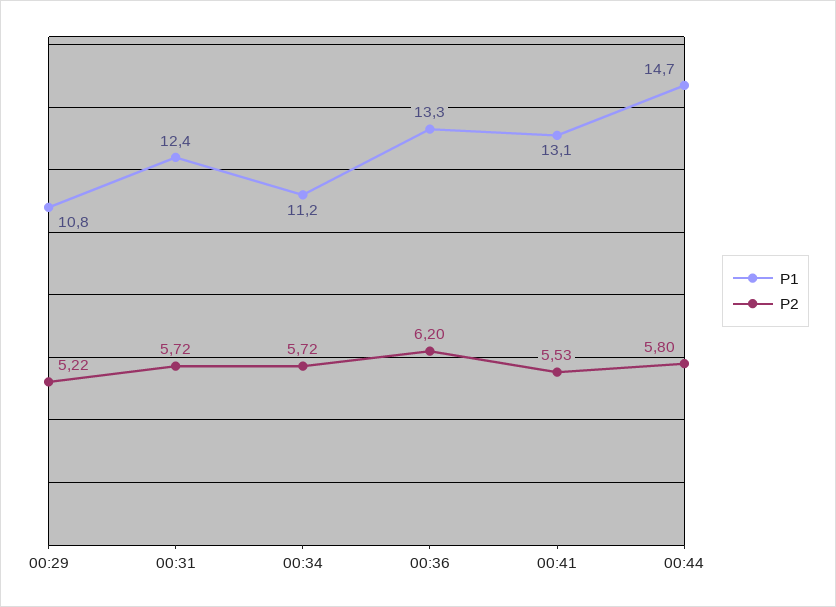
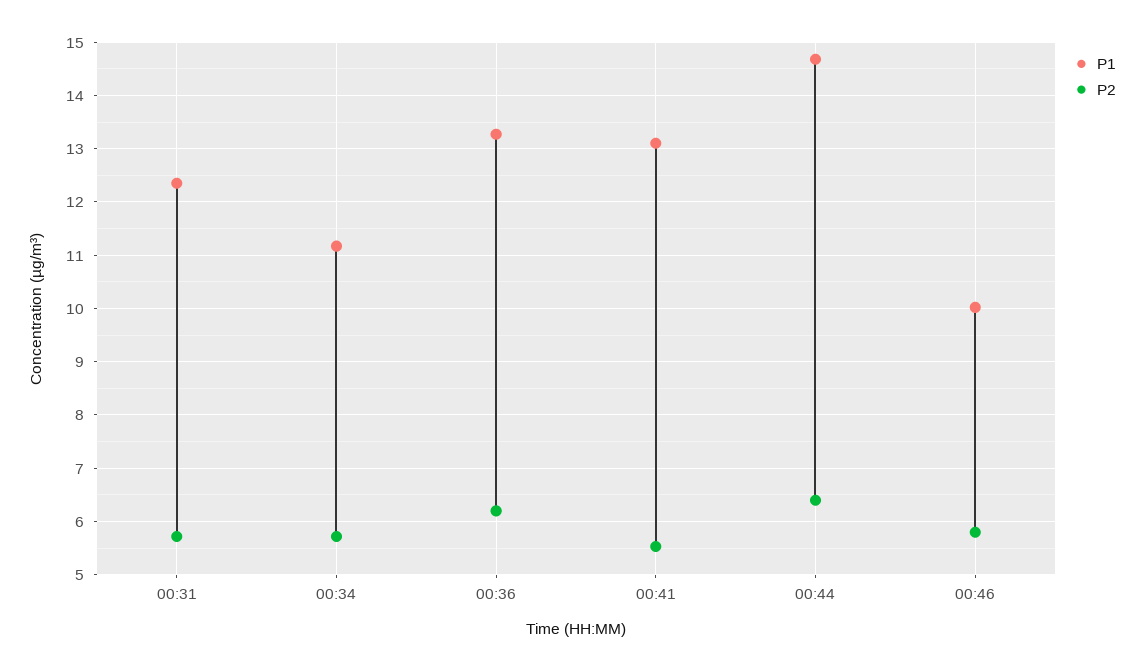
P1, 00:29: 10.8 -> none
P2, 00:29: 5.22 -> none
P2, 00:44: 5.8 -> 6.4
P1, 00:46: none -> 10
P2, 00:46: none -> 5.8

